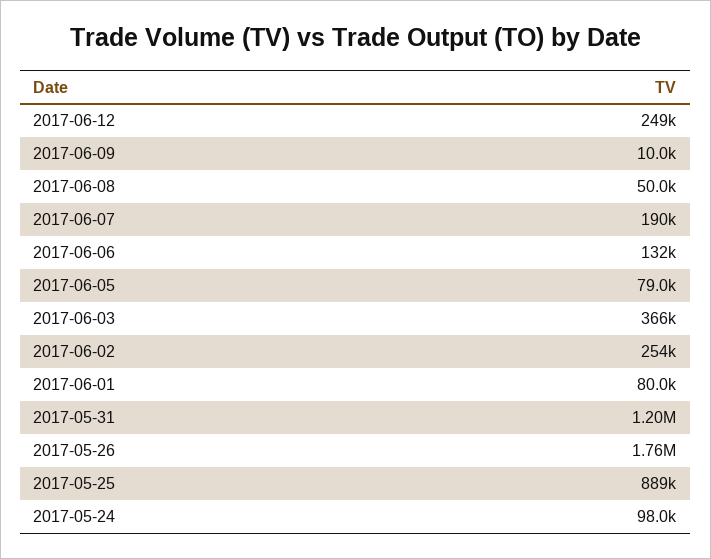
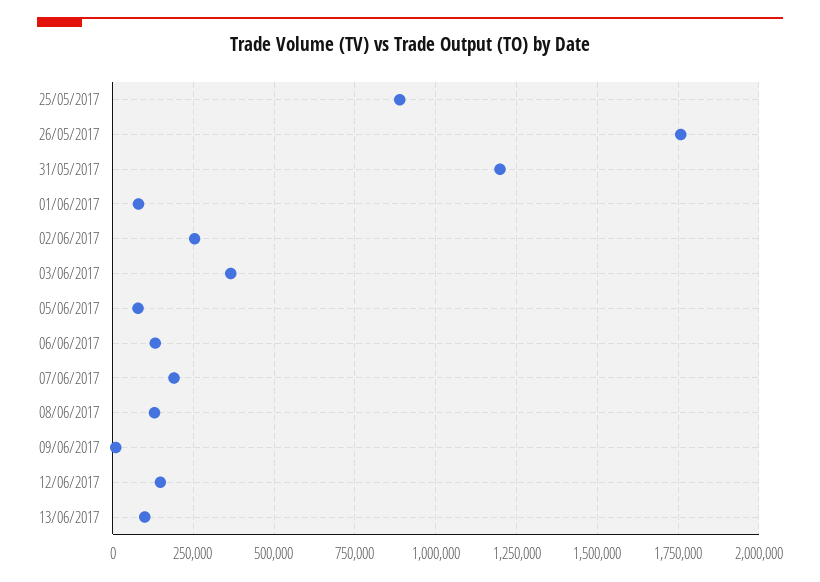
2017-06-12: 249000 -> 150000
2017-06-08: 50000 -> 125000
2017-05-24: 98000 -> none
13/06/2017: none -> 100000

